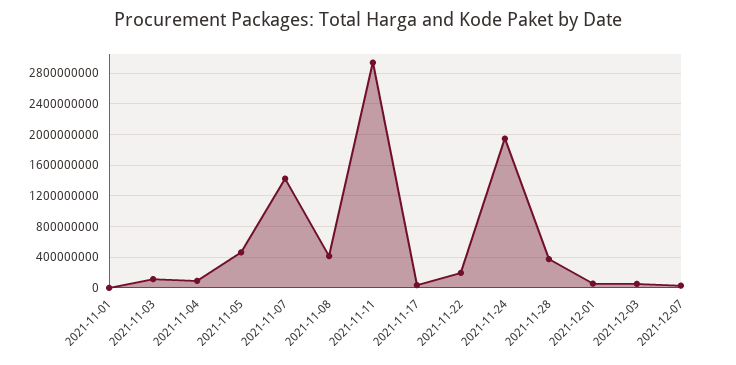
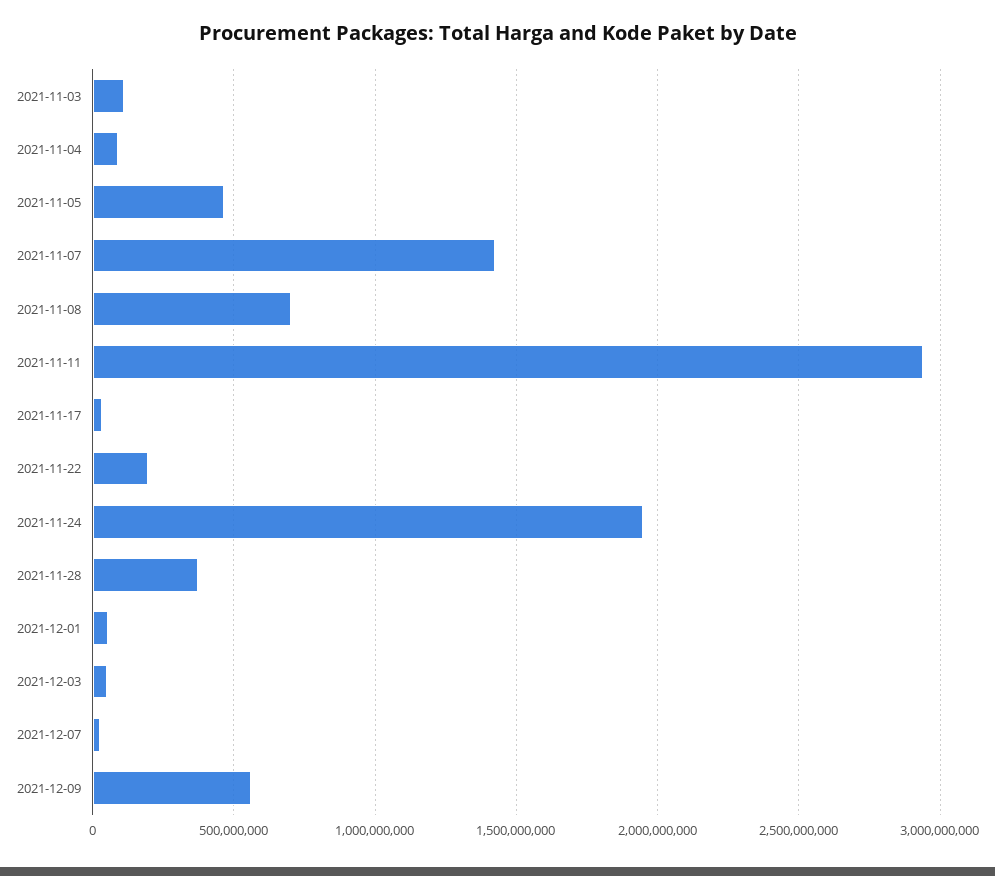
2021-11-01: 0 -> none
2021-11-08: 400000000 -> 700000000
2021-12-09: none -> 550000000

